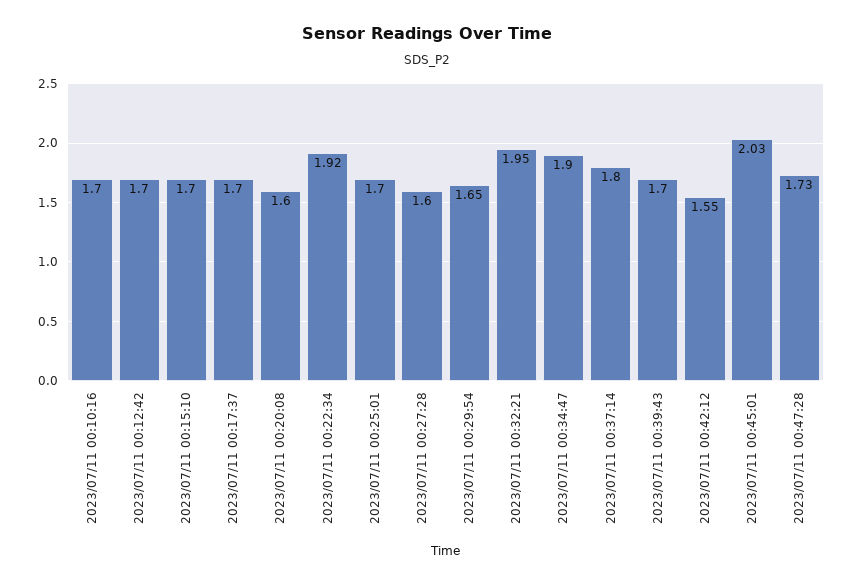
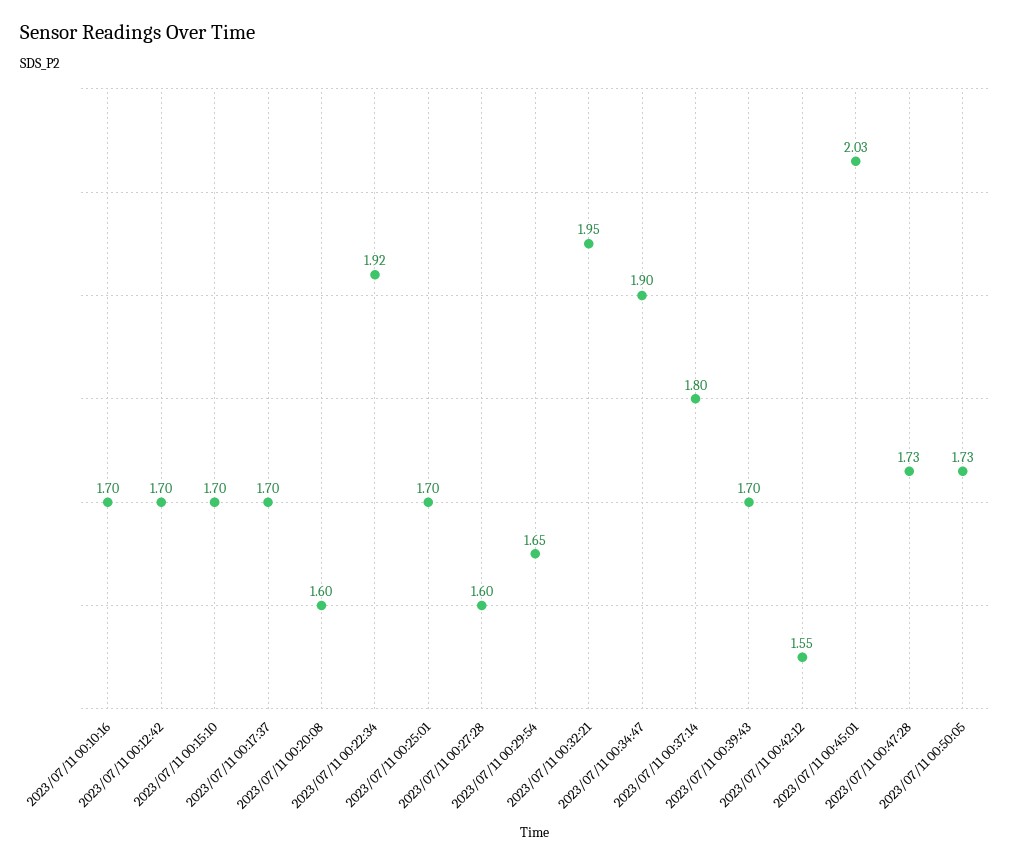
2023/07/11 00:50:05: none -> 1.73

